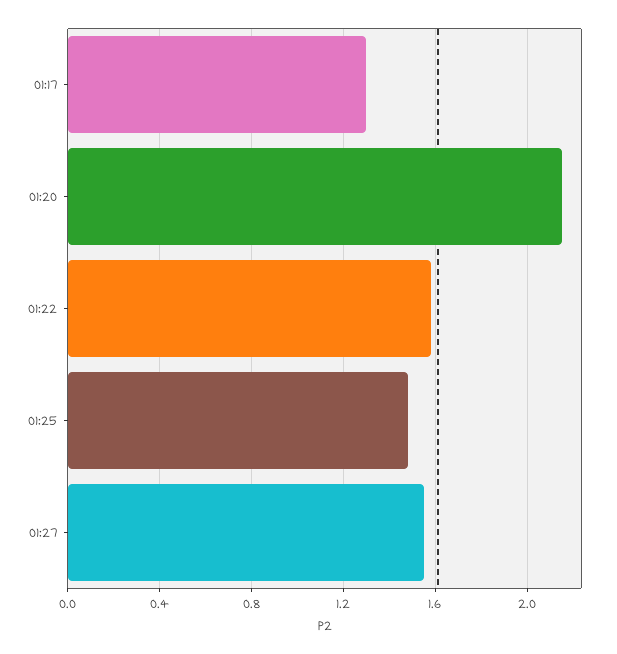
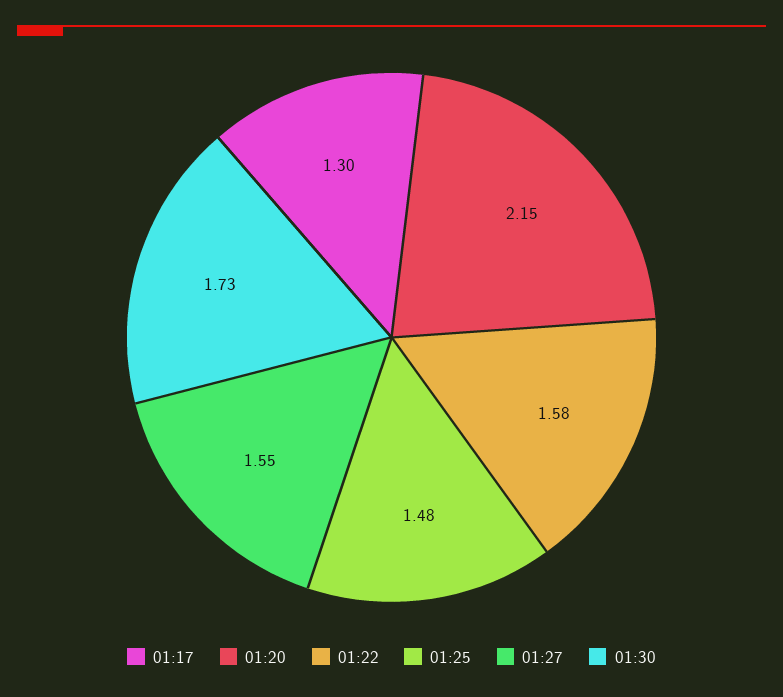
01:30: none -> 1.73

